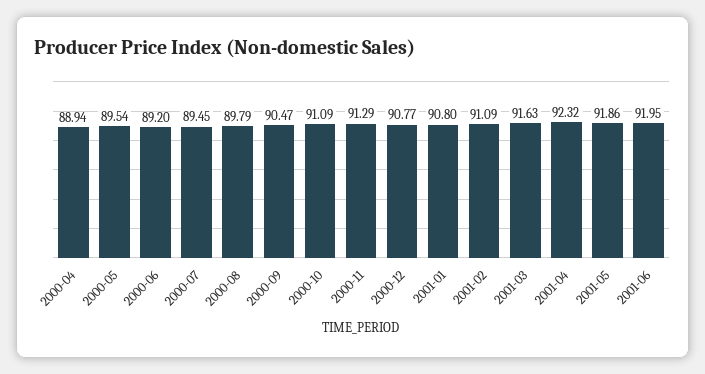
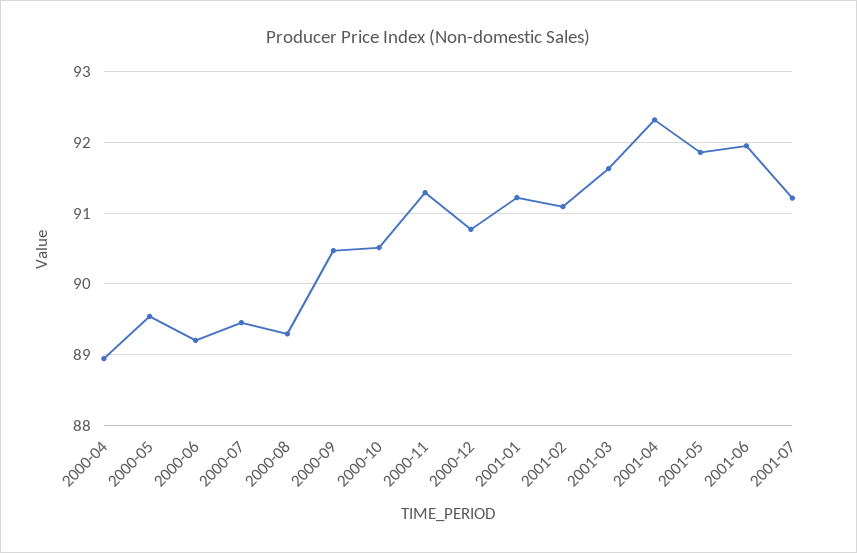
2000-08: 89.79 -> 89.3
2000-10: 91.09 -> 90.5
2001-01: 90.8 -> 91.2
2001-07: none -> 91.2

